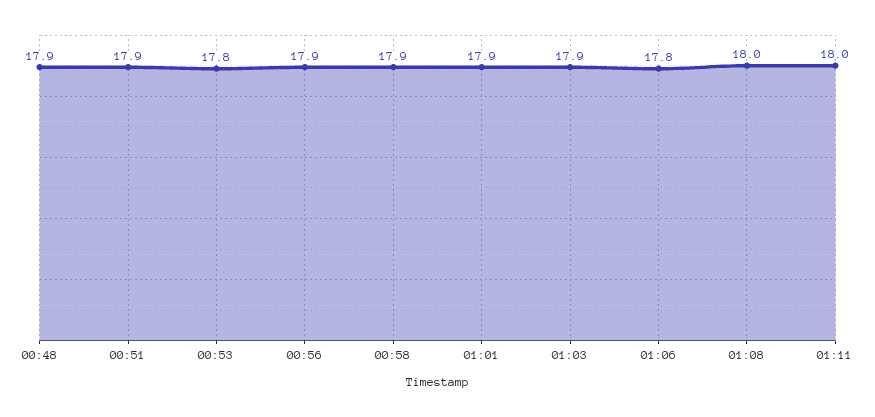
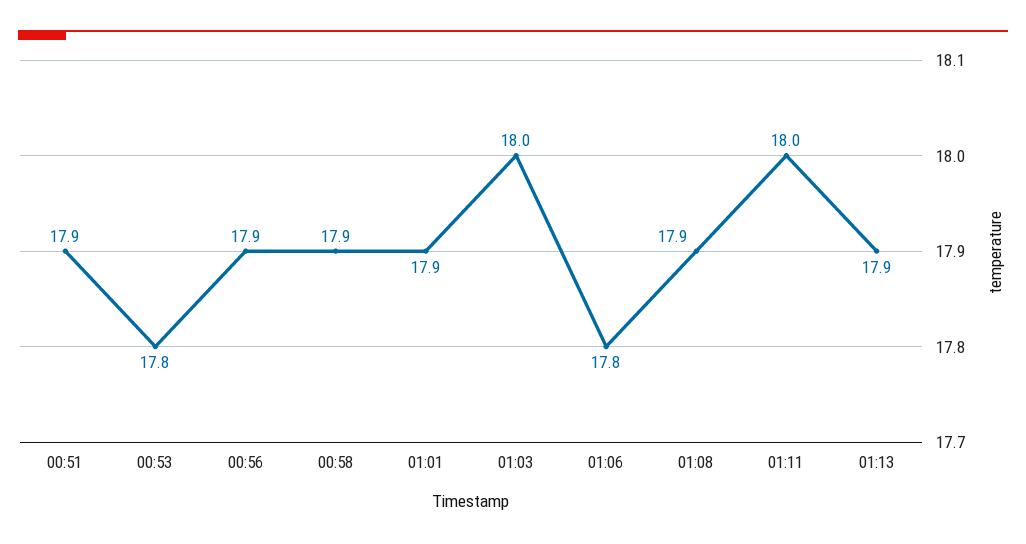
00:48: 17.9 -> none
01:03: 17.9 -> 18
01:08: 18 -> 17.9
01:13: none -> 17.9

